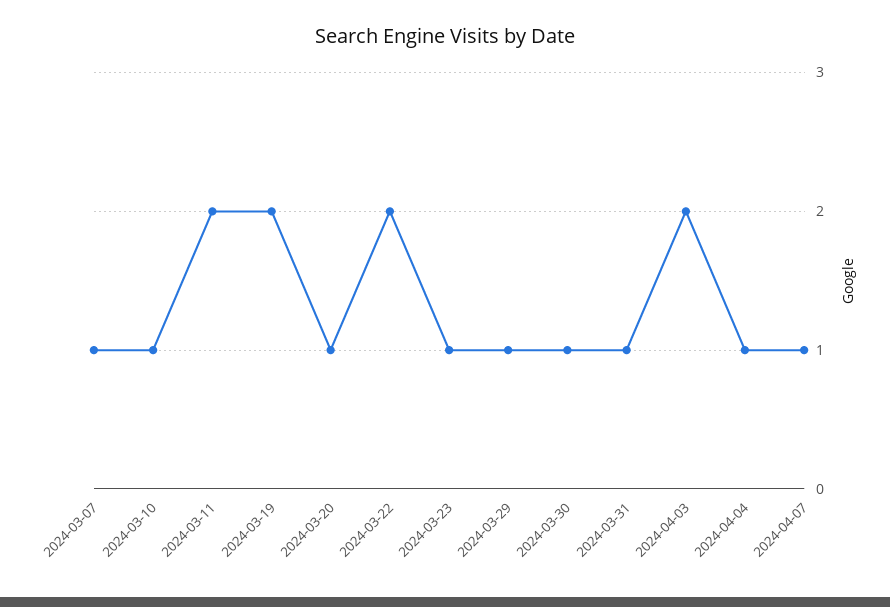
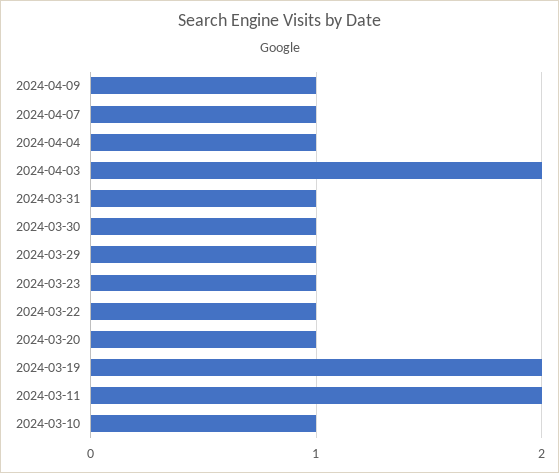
2024-03-07: 1 -> none
2024-03-22: 2 -> 1
2024-04-09: none -> 1

